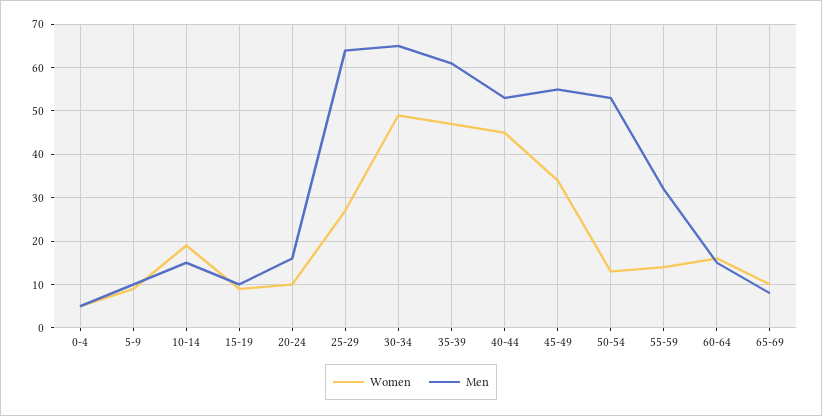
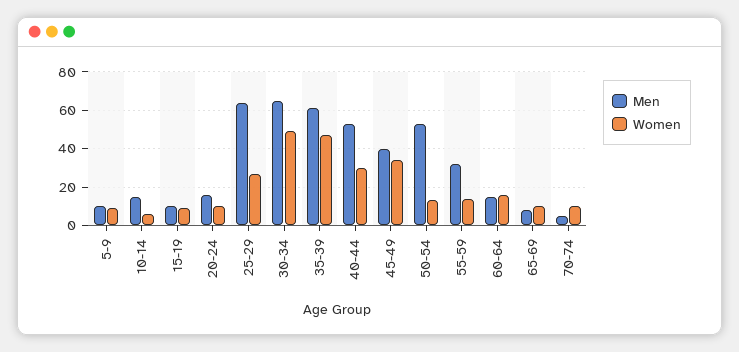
Women, 0-4: 5 -> none
Men, 0-4: 5 -> none
Women, 10-14: 20 -> 5
Women, 40-44: 45 -> 30
Men, 45-49: 55 -> 40
Men, 70-74: none -> 5
Women, 70-74: none -> 10

